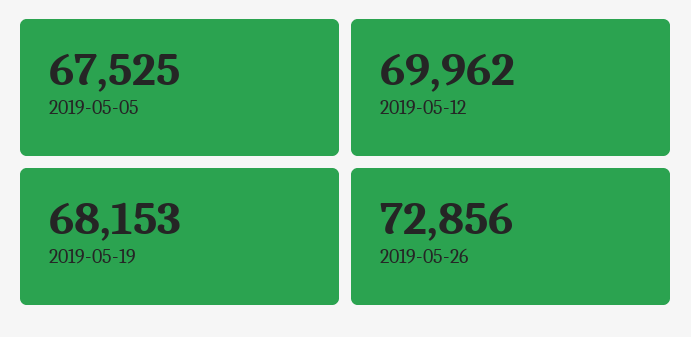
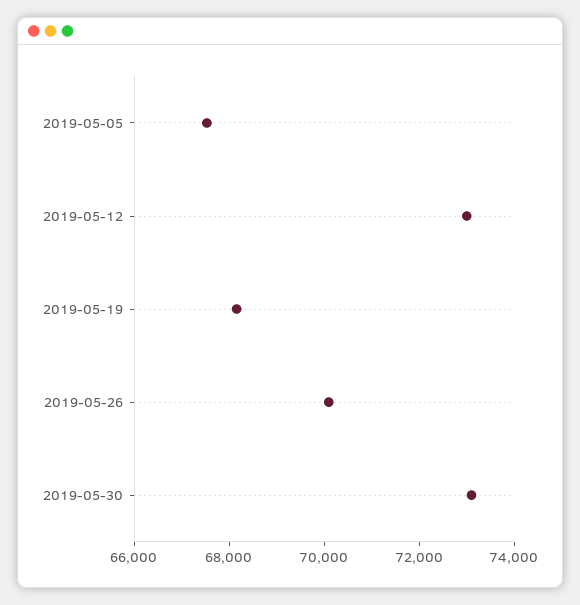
2019-05-12: 69962 -> 73000
2019-05-26: 72856 -> 70000
2019-05-30: none -> 73000

